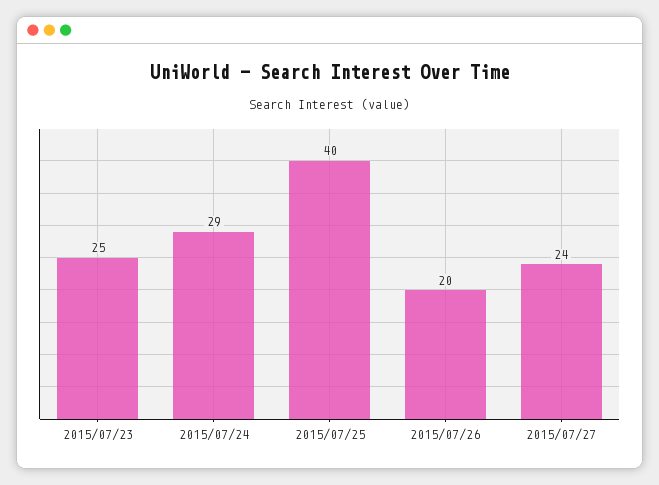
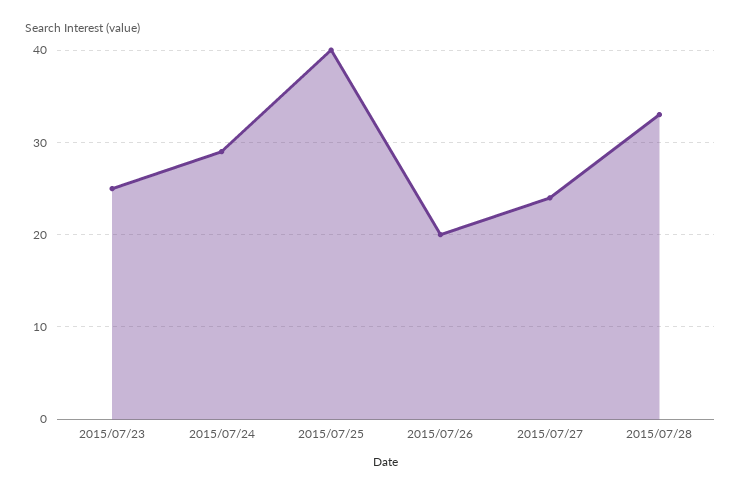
2015/07/28: none -> 33

